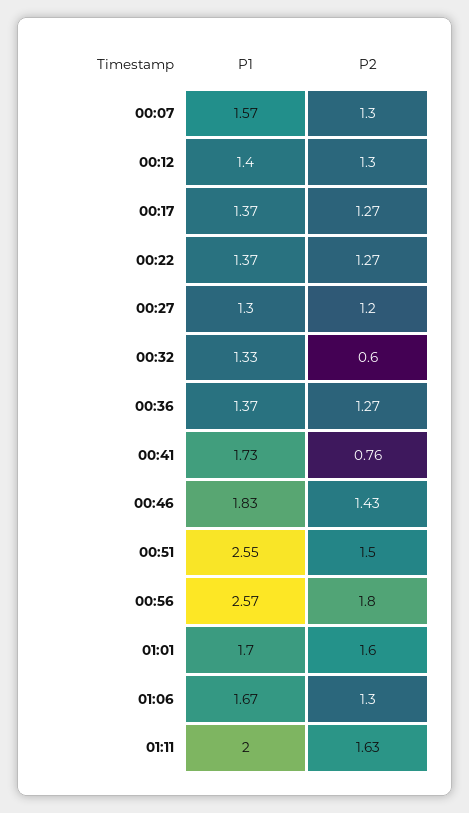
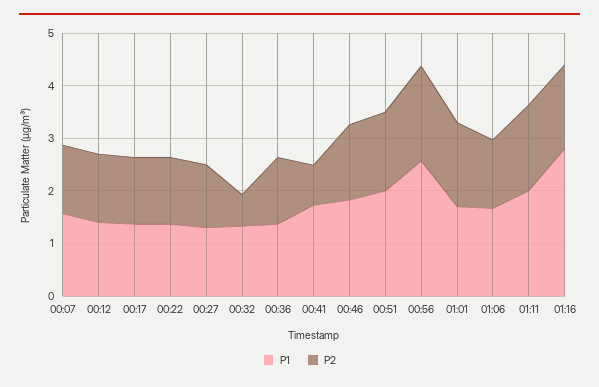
P1, 00:51: 2.55 -> 2
P1, 01:16: none -> 2.8
P2, 01:16: none -> 1.6

